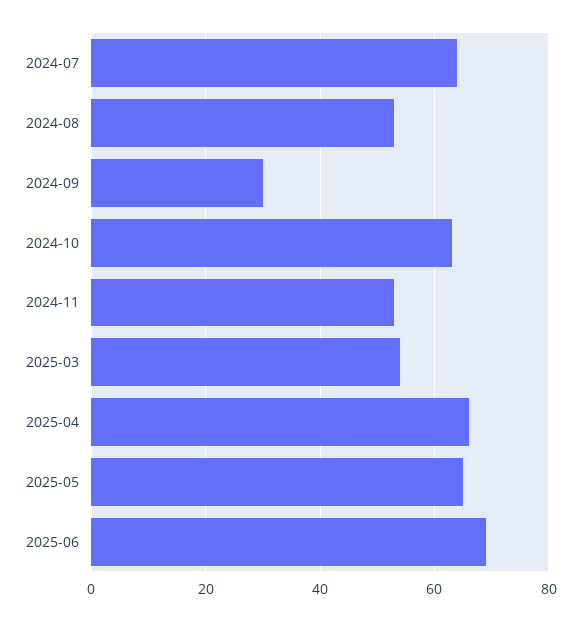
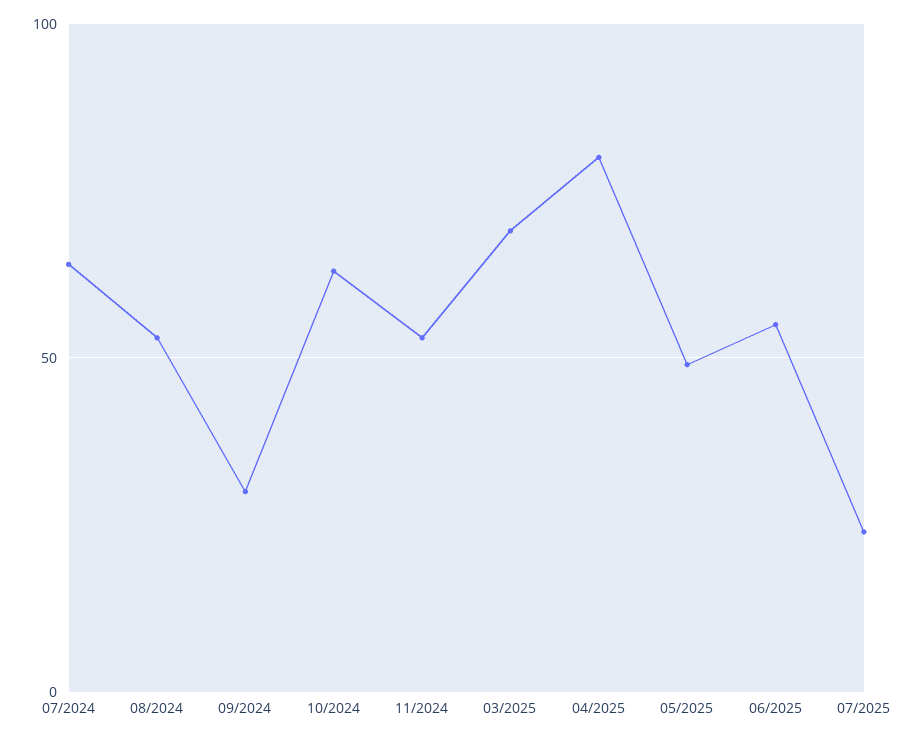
2025-03: 55 -> 70
2025-04: 65 -> 80
2025-05: 65 -> 50
2025-06: 70 -> 55
07/2025: none -> 25

